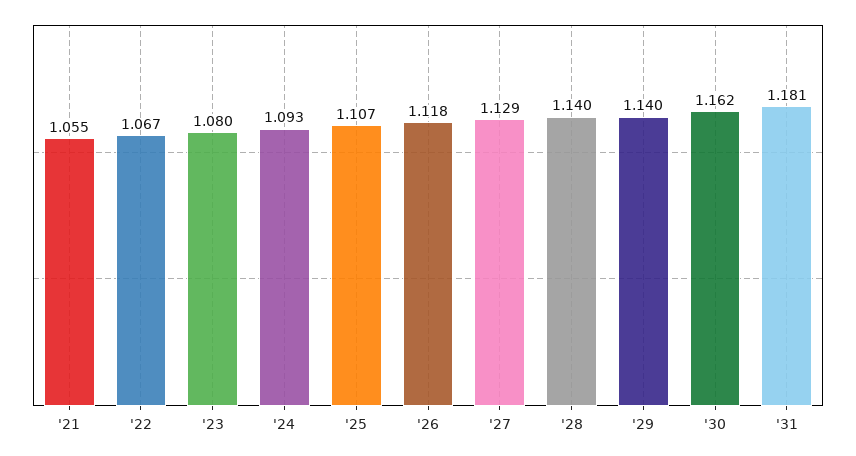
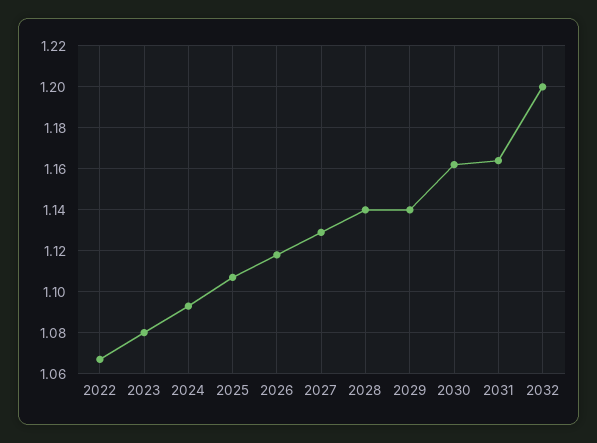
'21: 1.055 -> none
'31: 1.181 -> 1.165
2032: none -> 1.2

